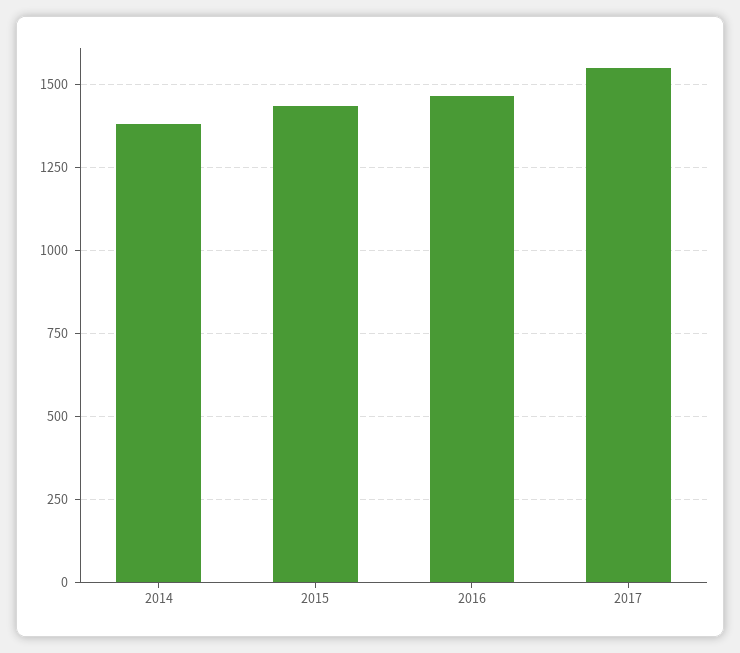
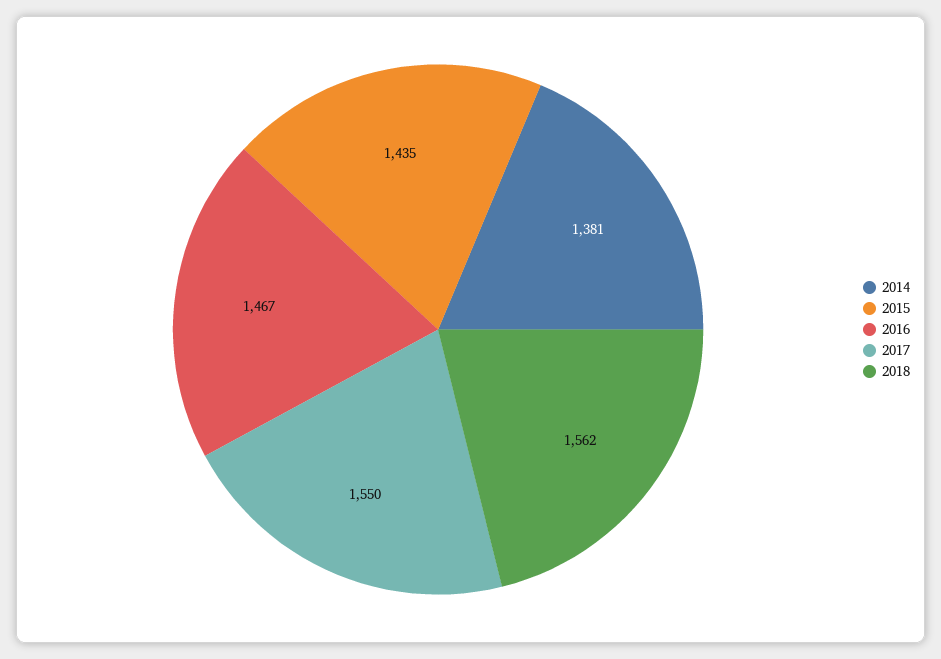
2018: none -> 1562

